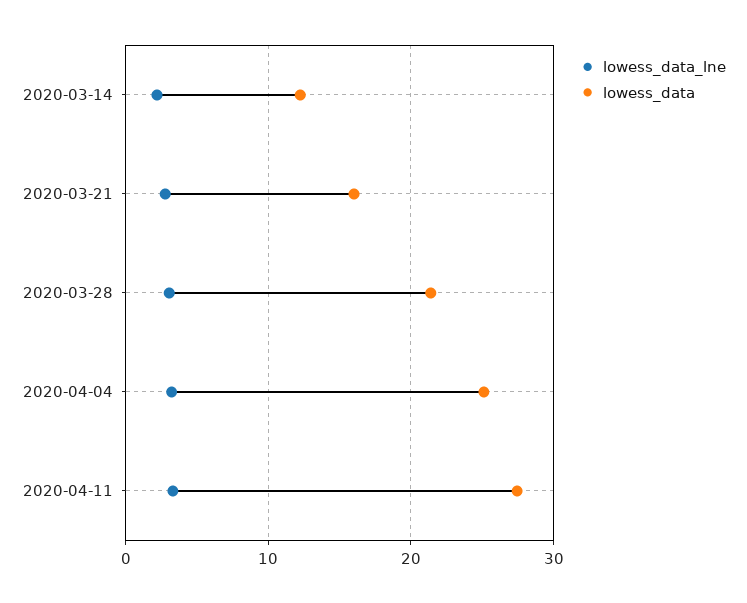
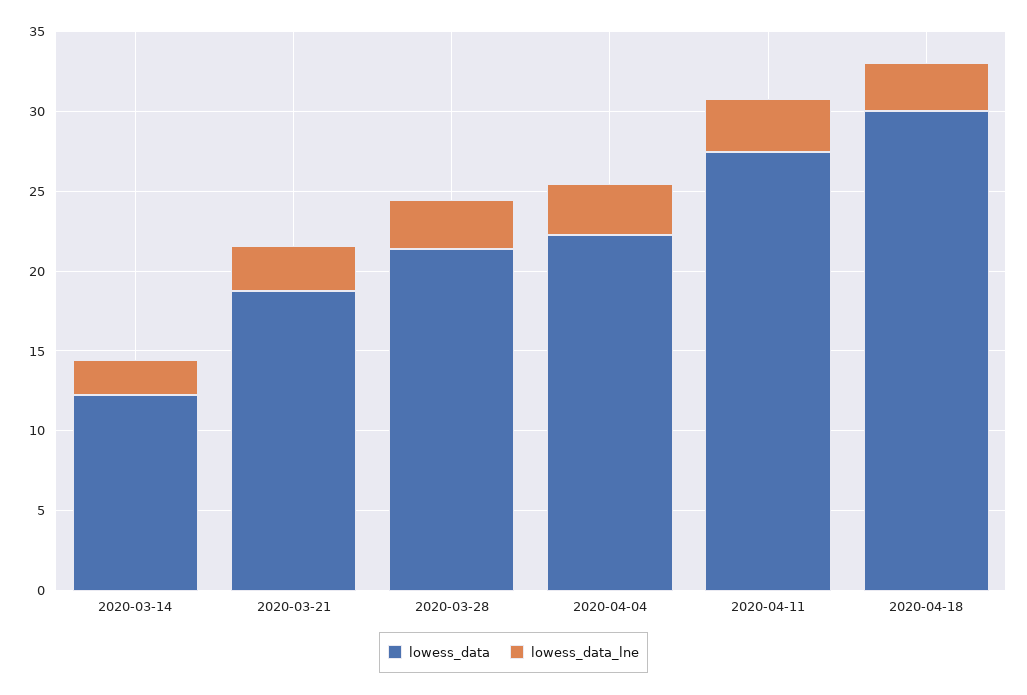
lowess_data, 2020-03-21: 16 -> 19
lowess_data, 2020-04-04: 25 -> 22
lowess_data, 2020-04-18: none -> 30
lowess_data_lne, 2020-04-18: none -> 3

